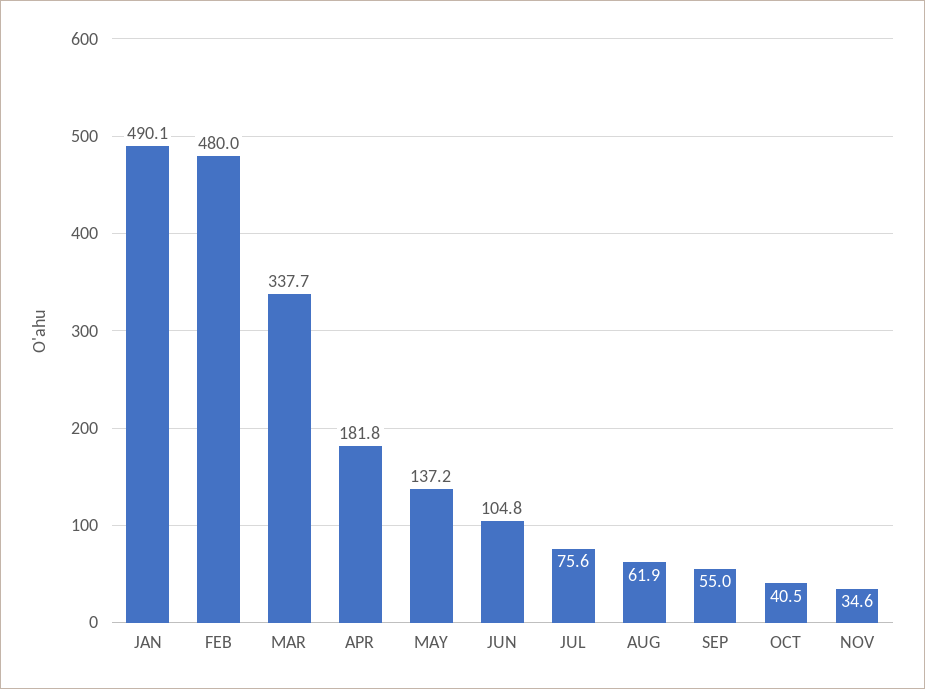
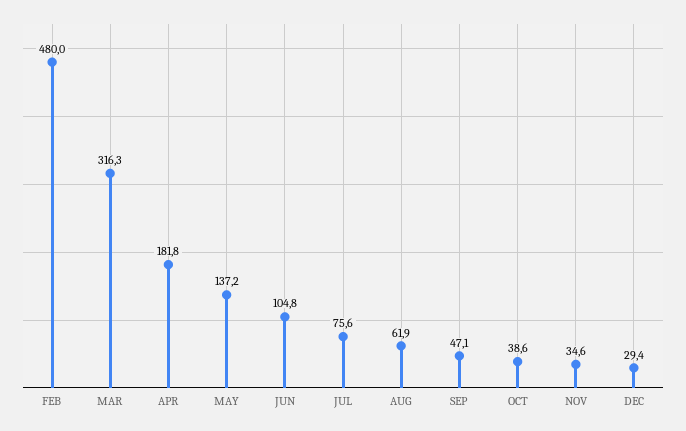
JAN: 490.1 -> none
MAR: 337.7 -> 316.3
SEP: 55 -> 47.1
OCT: 40.5 -> 38.6
DEC: none -> 29.4

